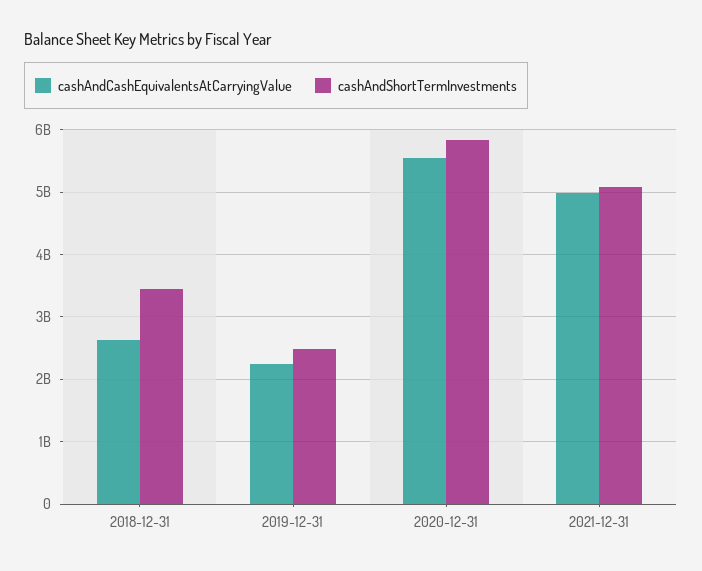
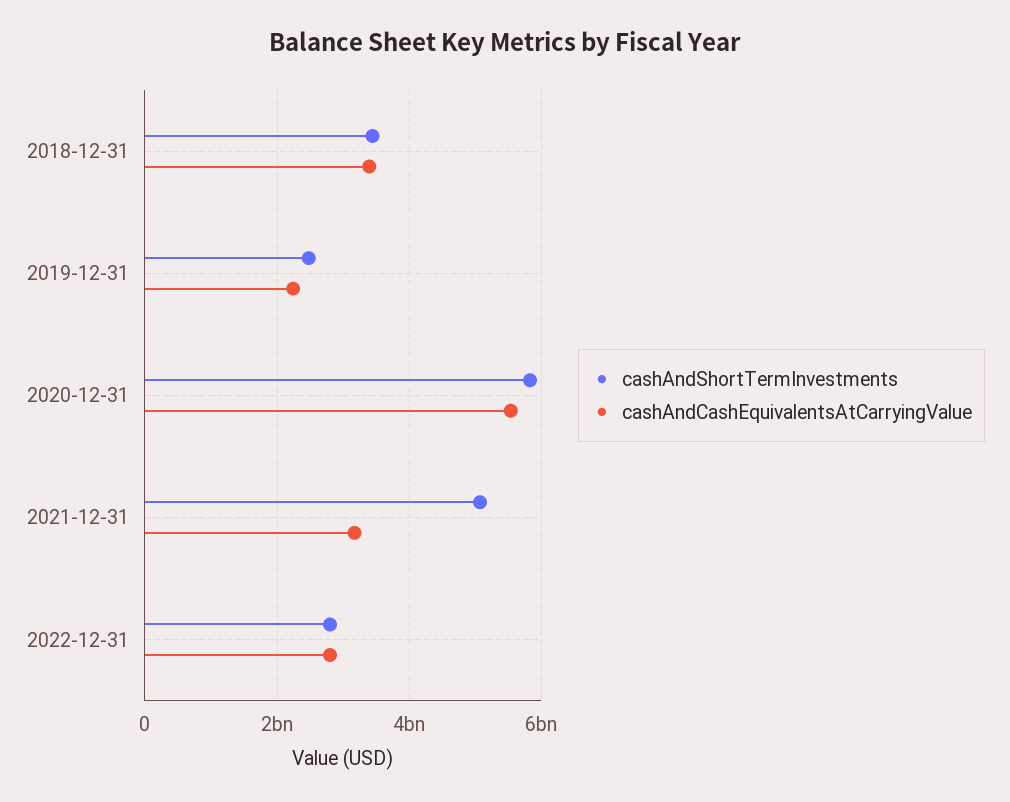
cashAndCashEquivalentsAtCarryingValue, 2018-12-31: 2600000000 -> 3400000000
cashAndCashEquivalentsAtCarryingValue, 2021-12-31: 5000000000 -> 3200000000
cashAndShortTermInvestments, 2022-12-31: none -> 2800000000
cashAndCashEquivalentsAtCarryingValue, 2022-12-31: none -> 2800000000

